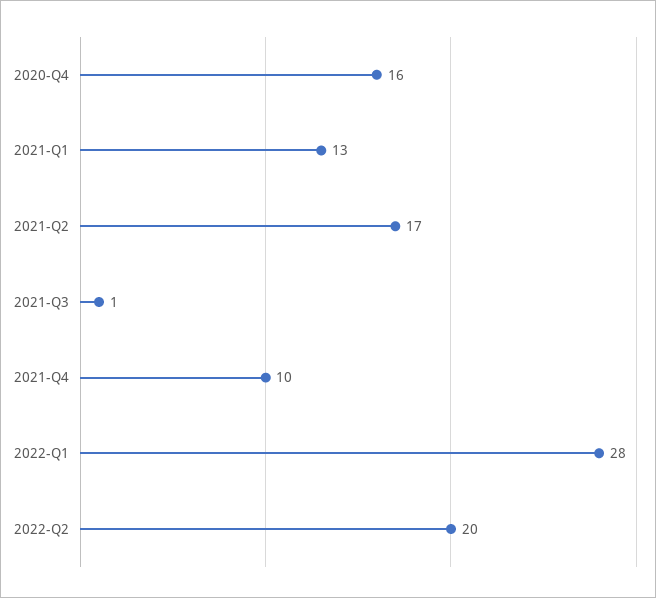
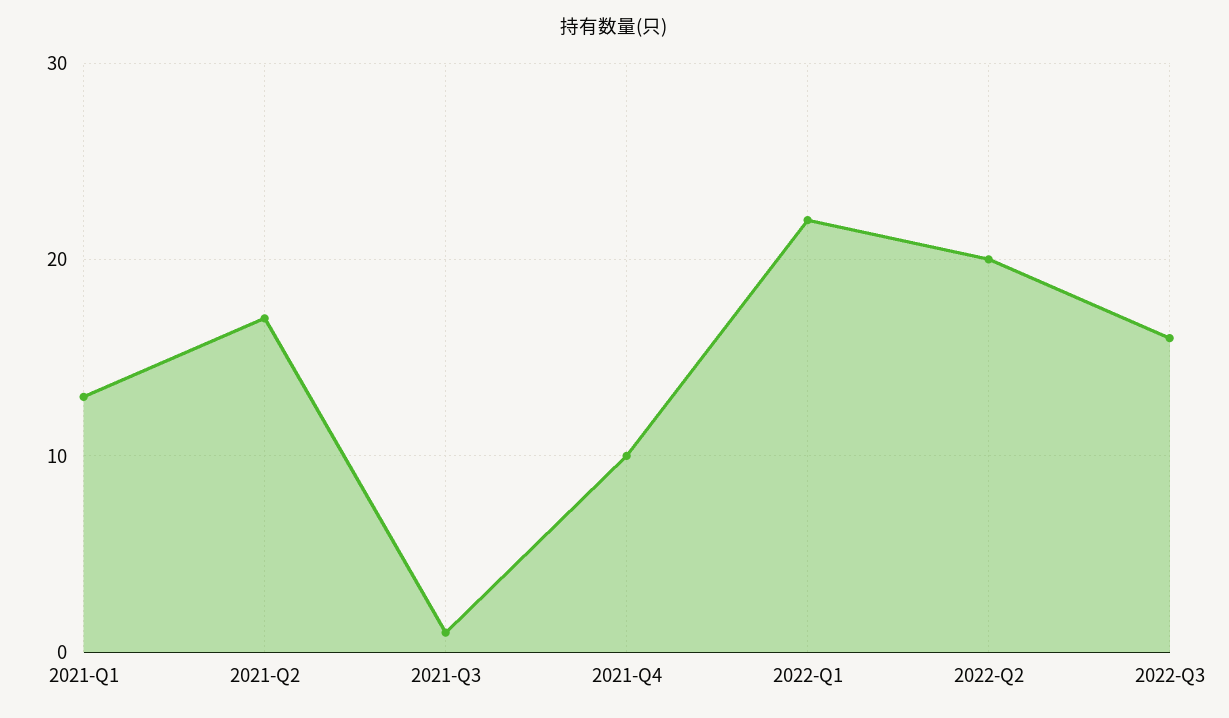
2020-Q4: 16 -> none
2022-Q1: 28 -> 22
2022-Q3: none -> 16

